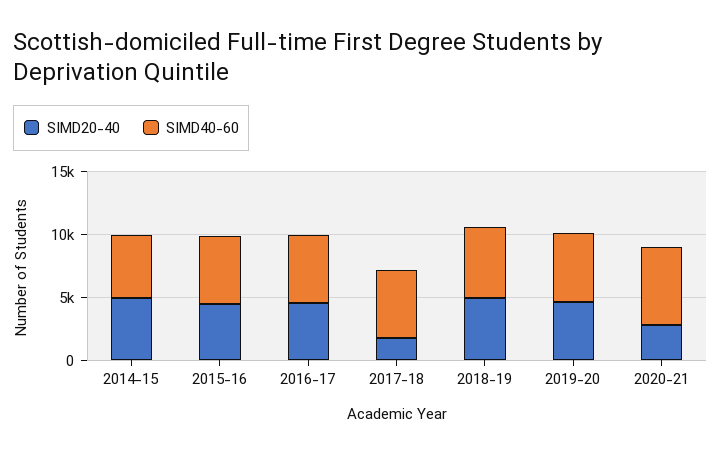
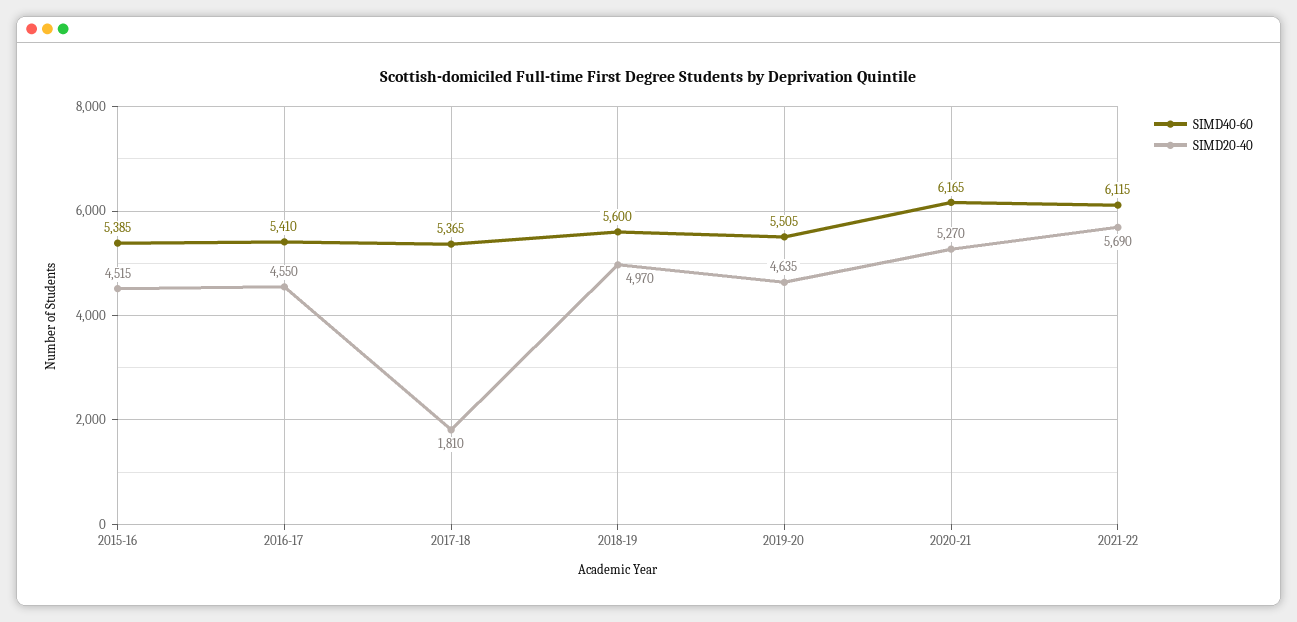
SIMD20-40, 2014-15: 5000 -> none
SIMD40-60, 2014-15: 5000 -> none
SIMD20-40, 2020-21: 3000 -> 5270
SIMD40-60, 2021-22: none -> 6115
SIMD20-40, 2021-22: none -> 5690

